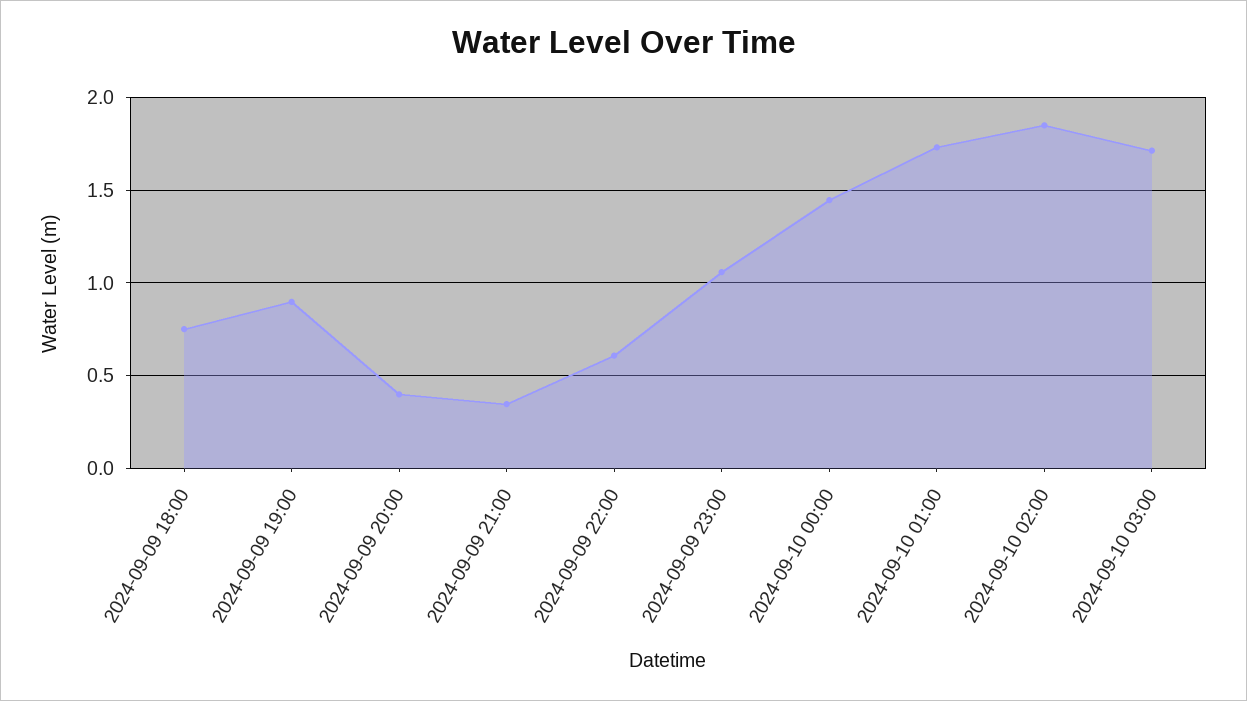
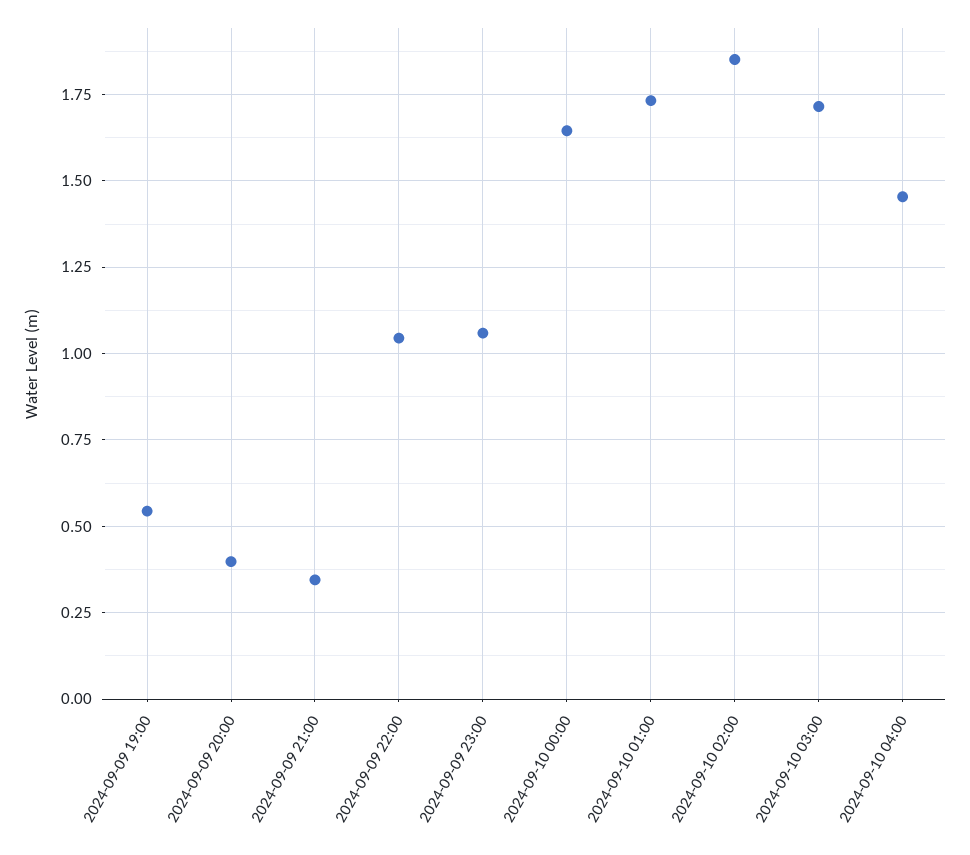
2024-09-09 18:00: 0.75 -> none
2024-09-09 19:00: 0.9 -> 0.55
2024-09-09 22:00: 0.6 -> 1.05
2024-09-10 00:00: 1.45 -> 1.65
2024-09-10 04:00: none -> 1.45

